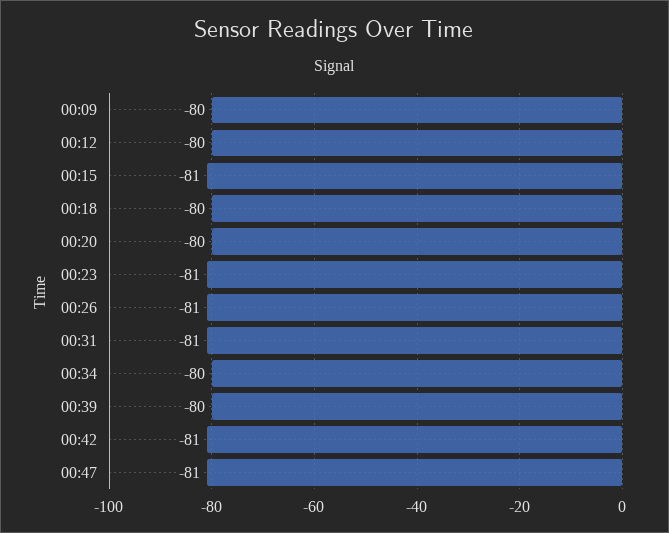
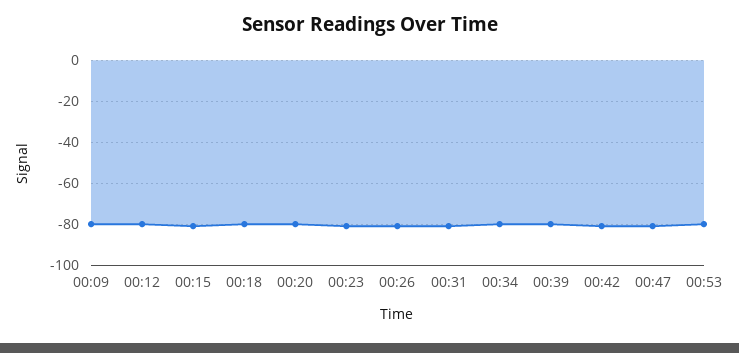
00:53: none -> -80

